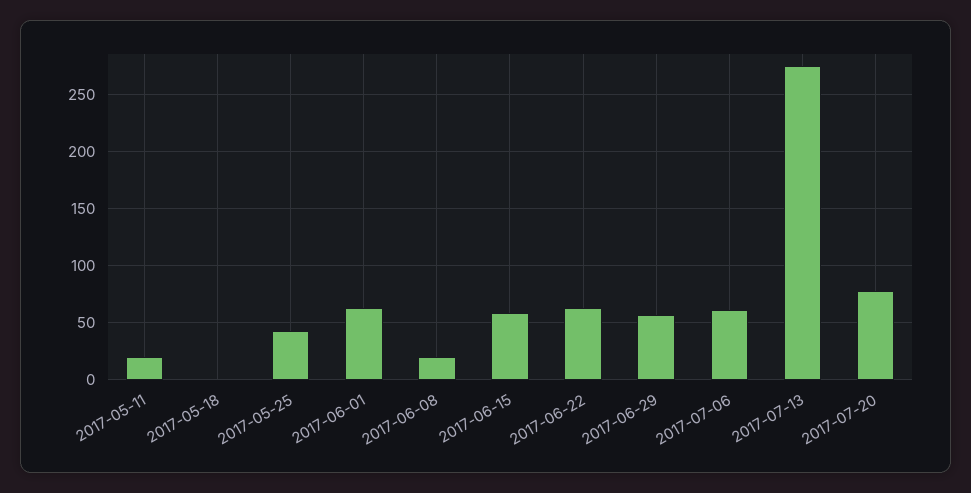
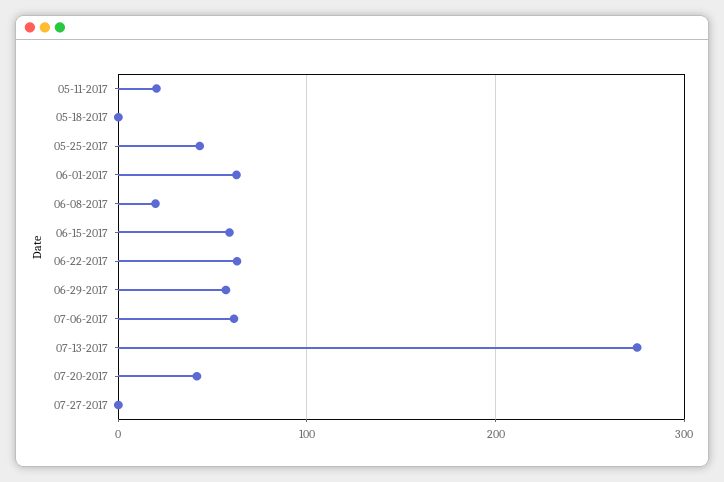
2017-07-20: 80 -> 40
07-27-2017: none -> 0

